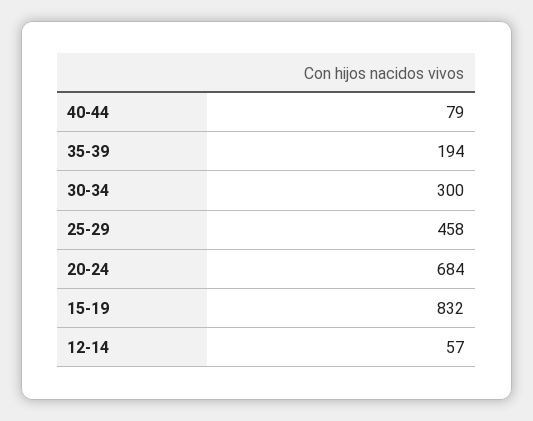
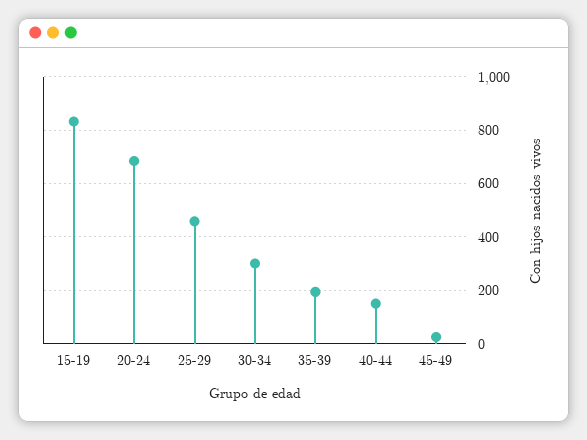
40-44: 79 -> 150
12-14: 57 -> none
45-49: none -> 25

